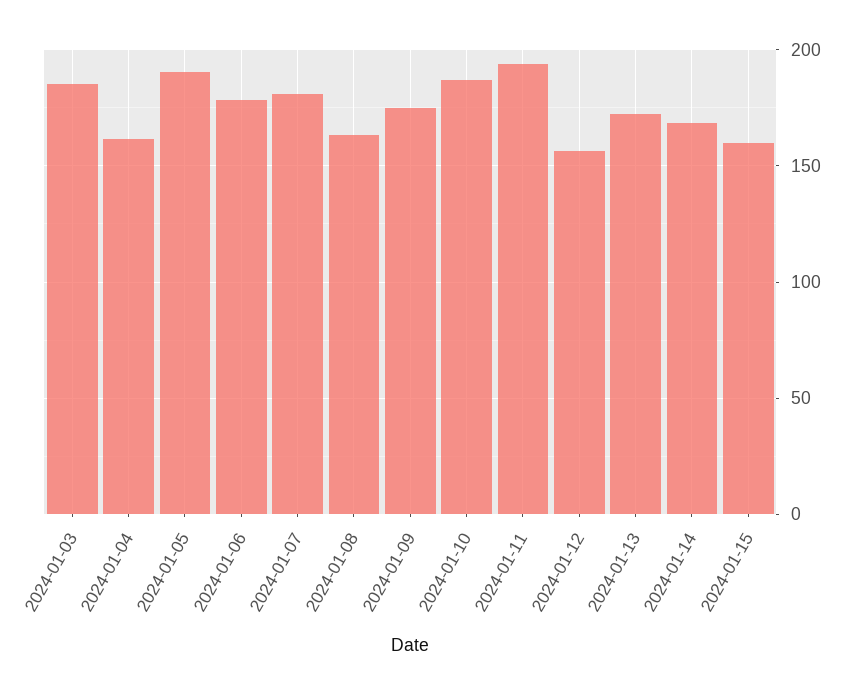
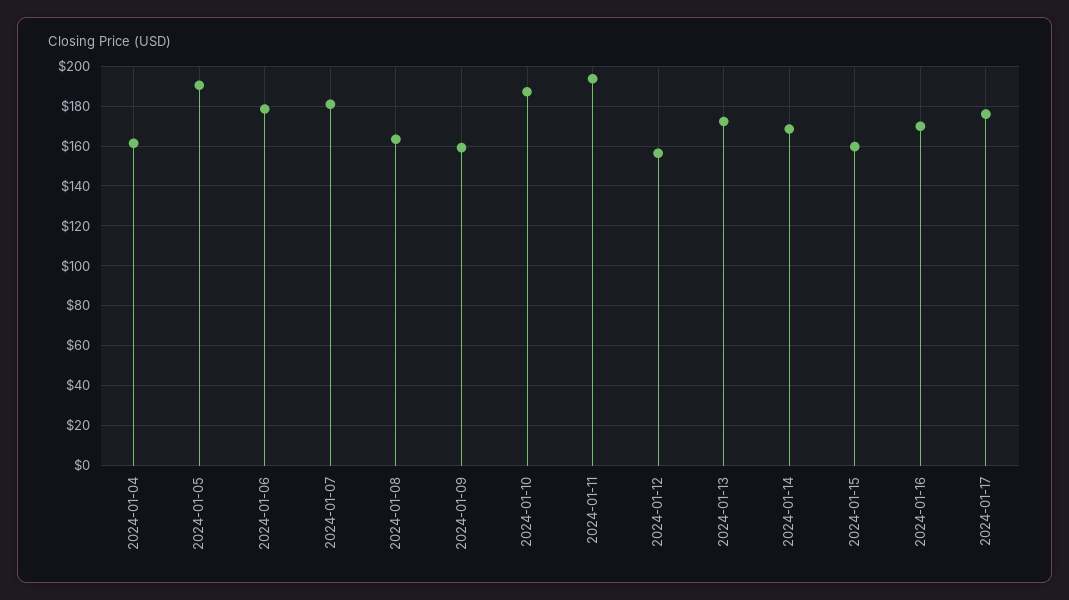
2024-01-03: 185 -> none
2024-01-09: 175 -> 160
2024-01-16: none -> 170
2024-01-17: none -> 175

